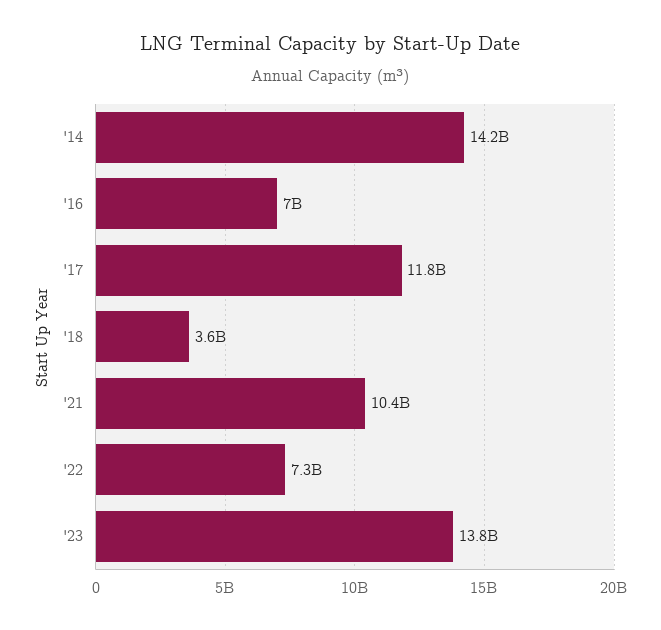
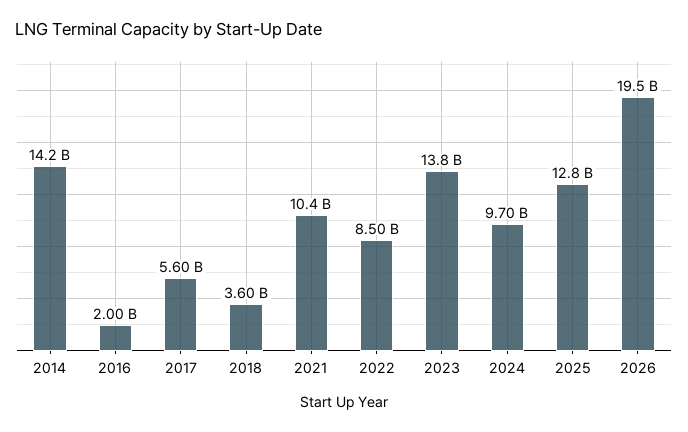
'16: 7000000000 -> 2000000000
'17: 11800000000 -> 5600000000
'22: 7300000000 -> 8500000000
2024: none -> 9700000000
2025: none -> 12800000000
2026: none -> 19500000000

